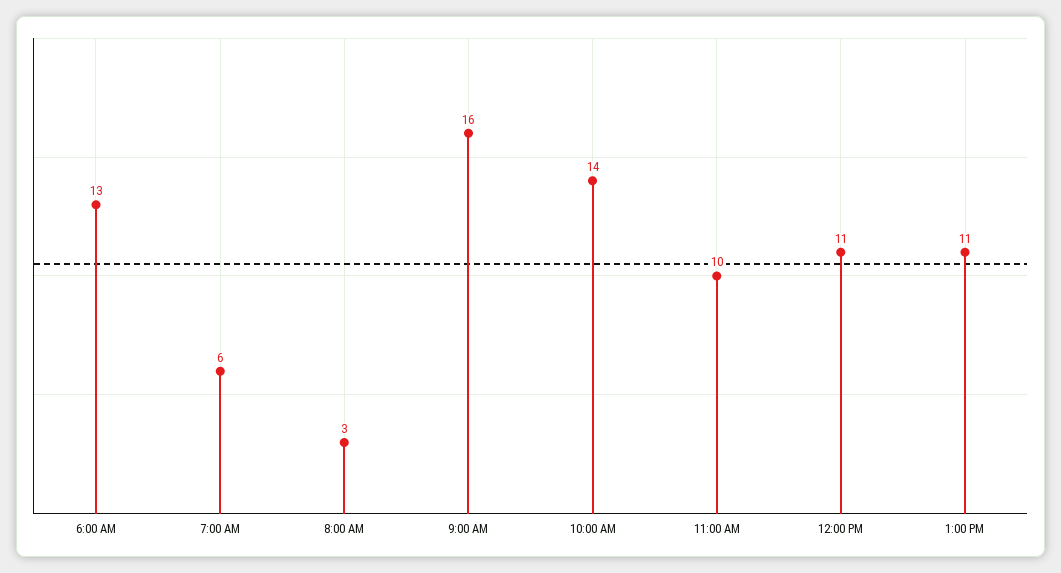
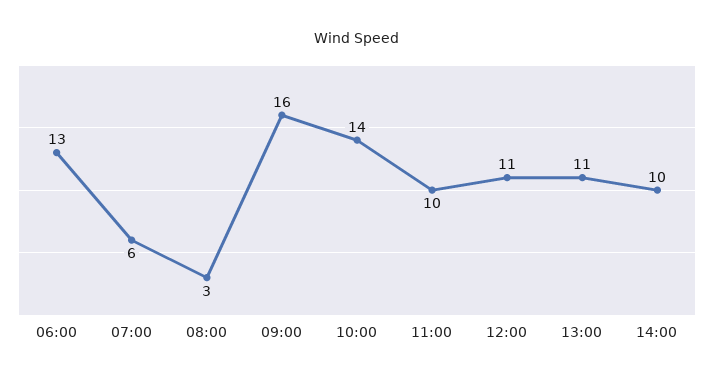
14:00: none -> 10

